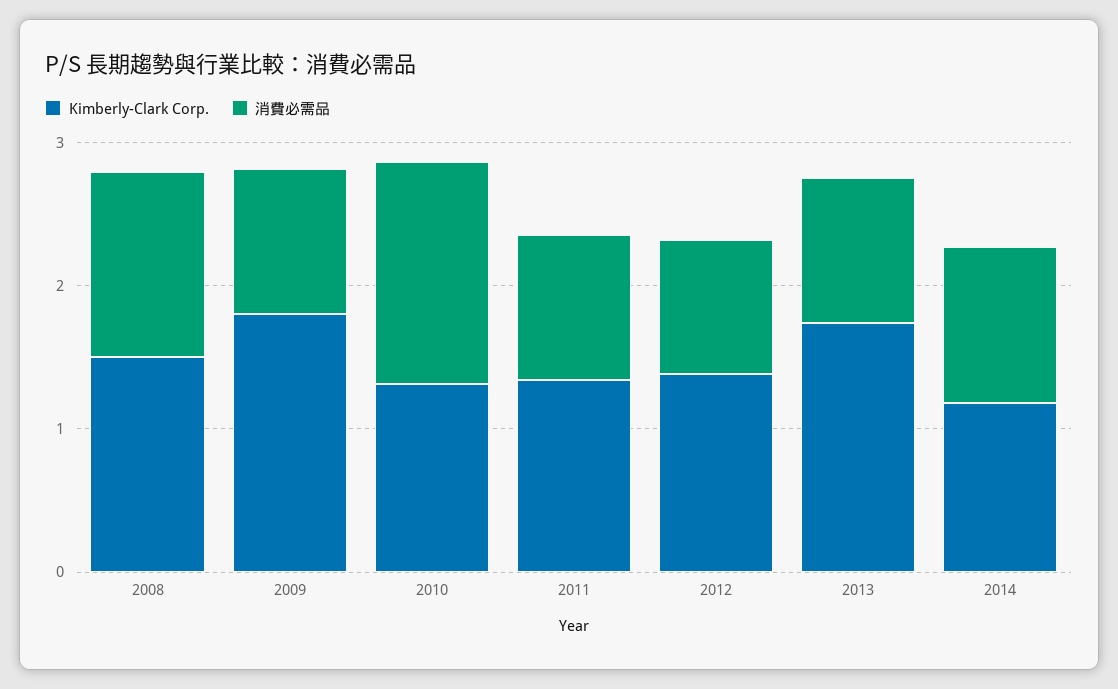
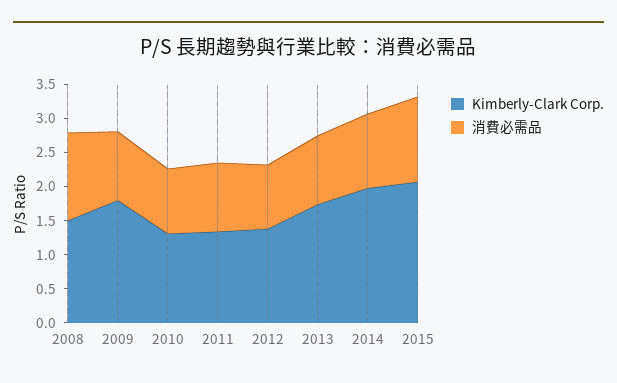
消費必需品, 2010: 1.6 -> 1
Kimberly-Clark Corp., 2014: 1.2 -> 2
Kimberly-Clark Corp., 2015: none -> 2
消費必需品, 2015: none -> 1.25

